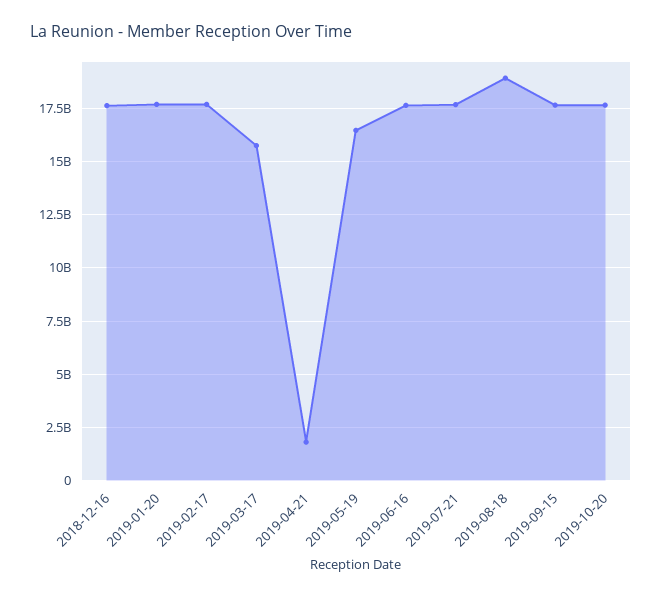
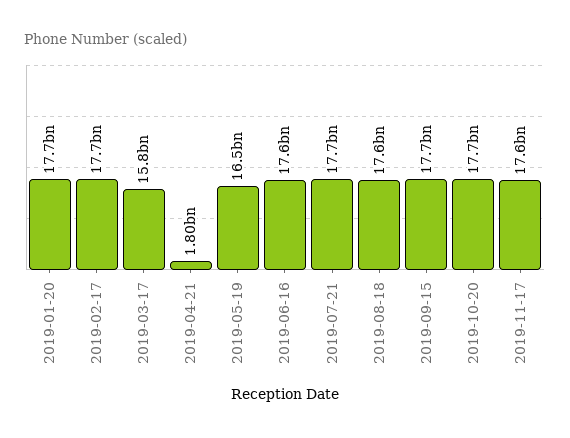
2018-12-16: 17500000000 -> none
2019-08-18: 19000000000 -> 17600000000
2019-11-17: none -> 17600000000

